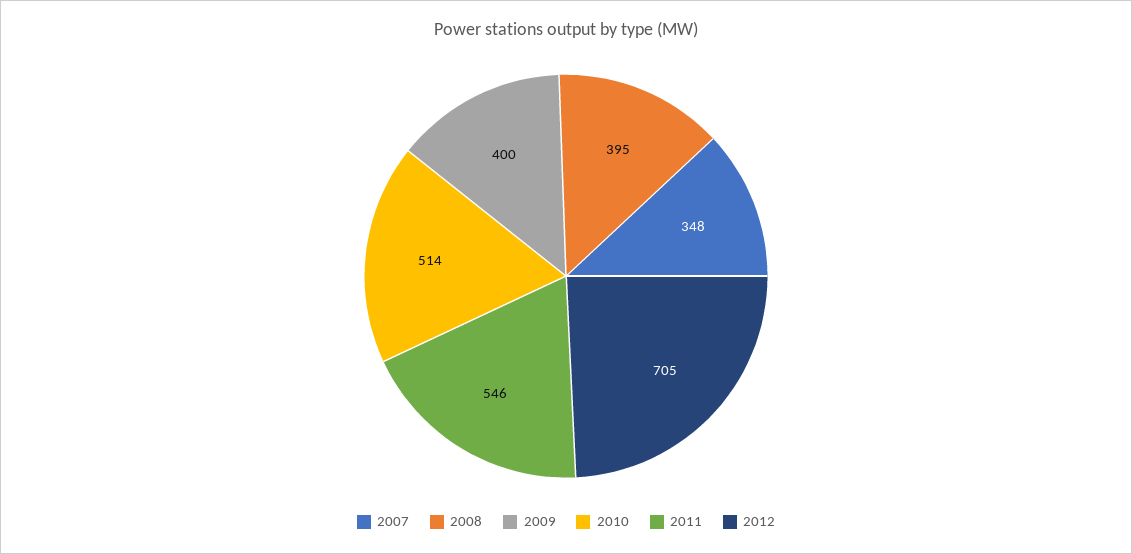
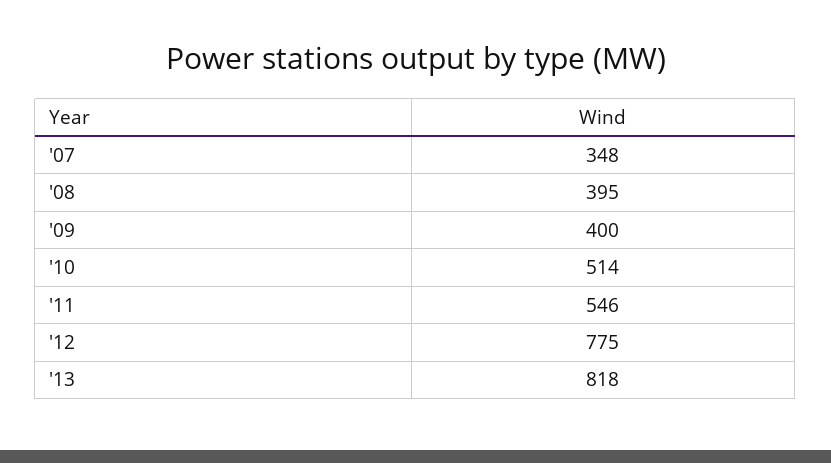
2012: 705 -> 775
'13: none -> 818

